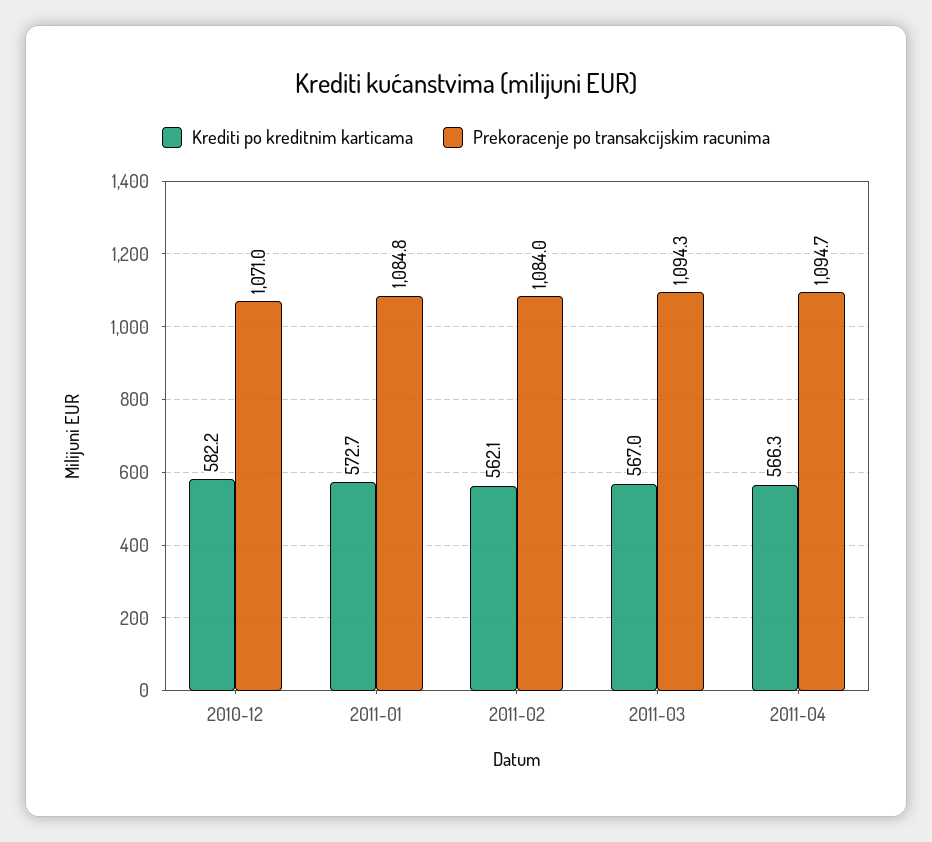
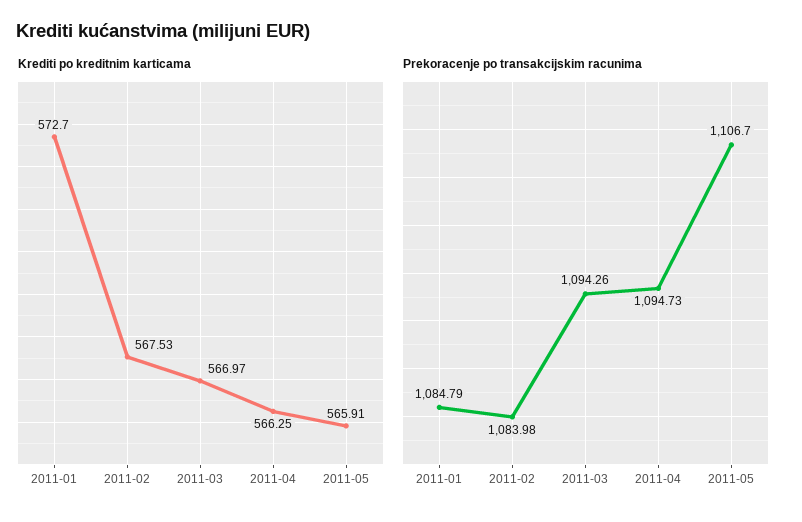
Krediti po kreditnim karticama, 2010-12: 582.2 -> none
Prekoracenje po transakcijskim racunima, 2010-12: 1071 -> none
Krediti po kreditnim karticama, 2011-02: 562.1 -> 567.53
Krediti po kreditnim karticama, 2011-05: none -> 565.91
Prekoracenje po transakcijskim racunima, 2011-05: none -> 1106.7

